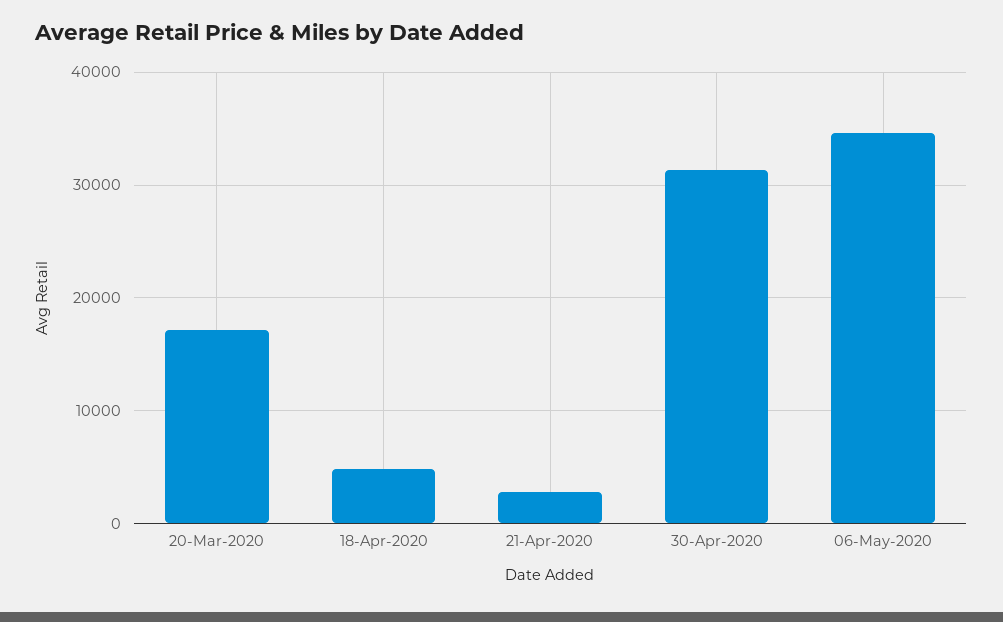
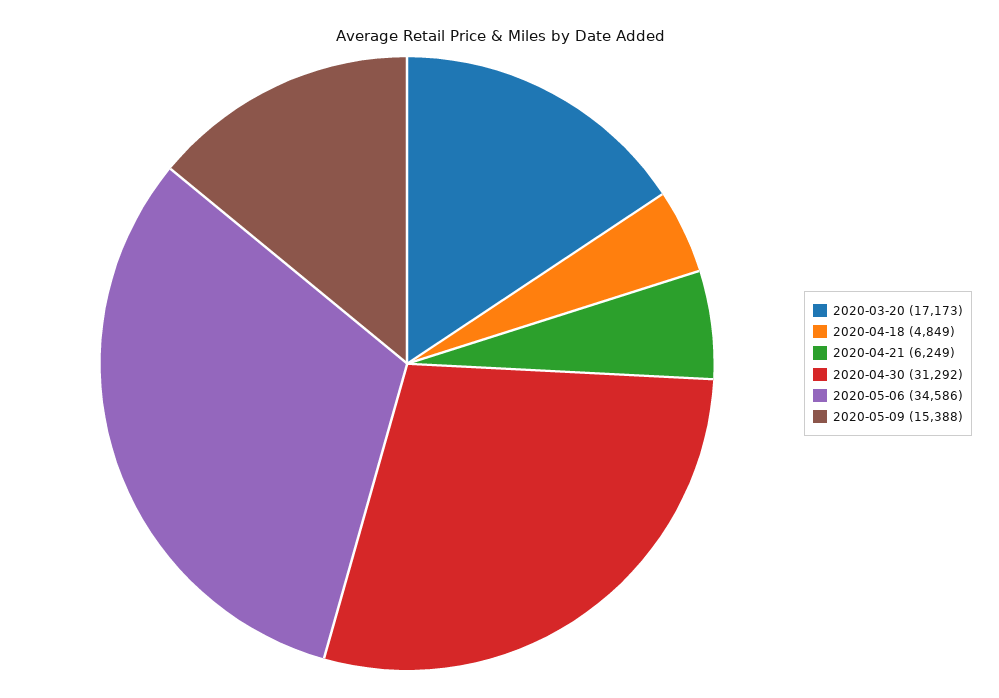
21-Apr-2020: 3000 -> 6249
2020-05-09: none -> 15388

